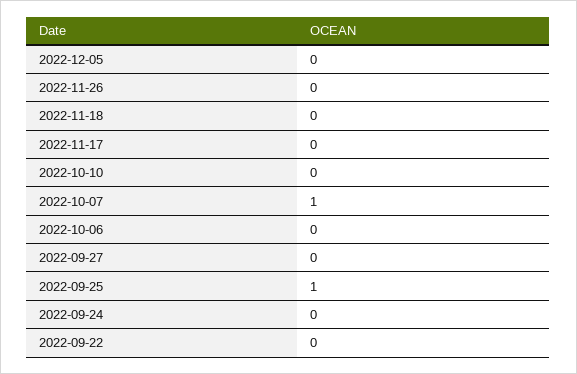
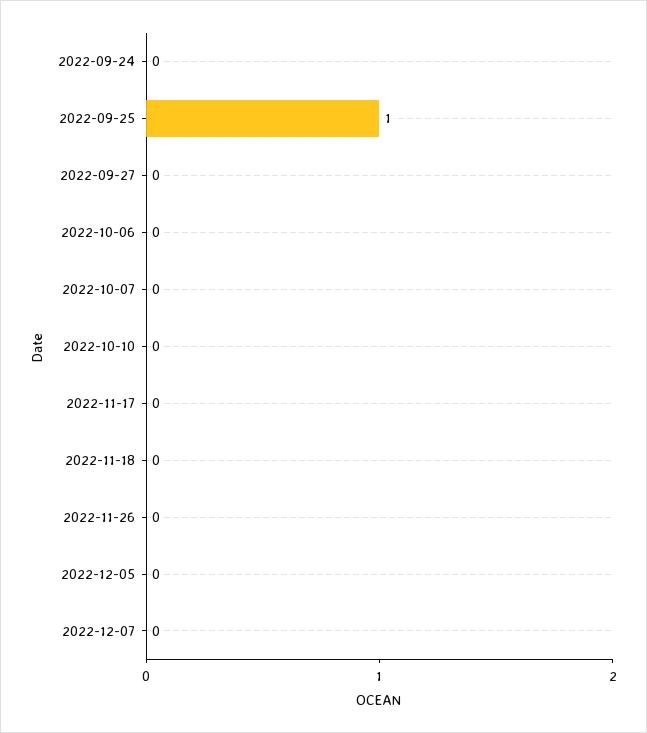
2022-10-07: 1 -> 0
2022-09-22: 0 -> none
2022-12-07: none -> 0

